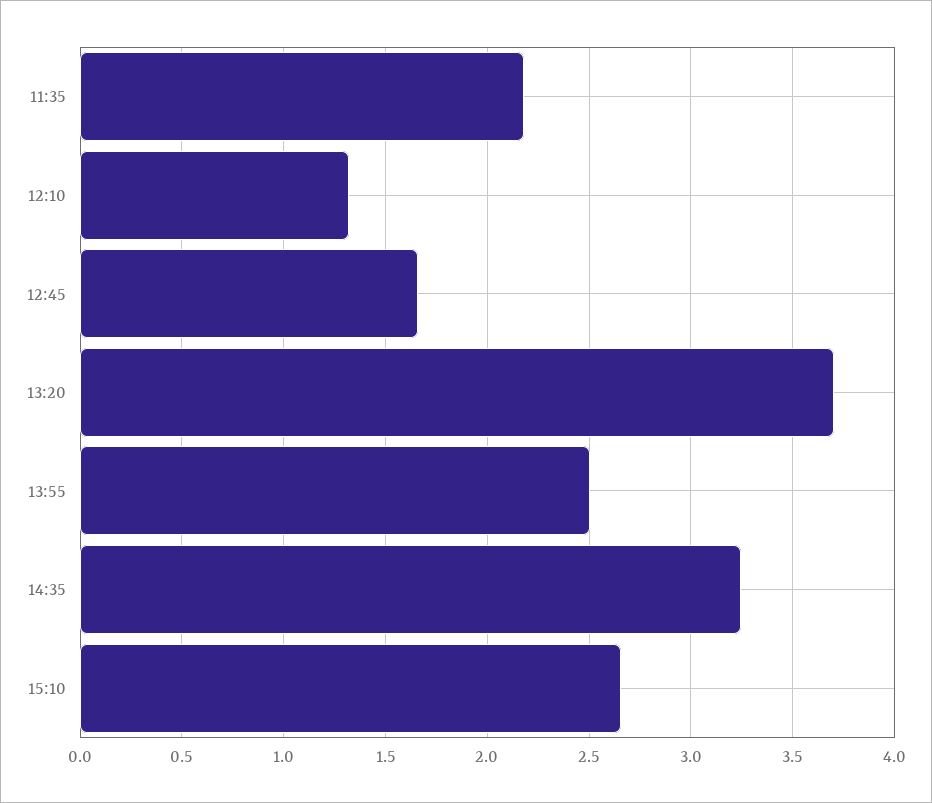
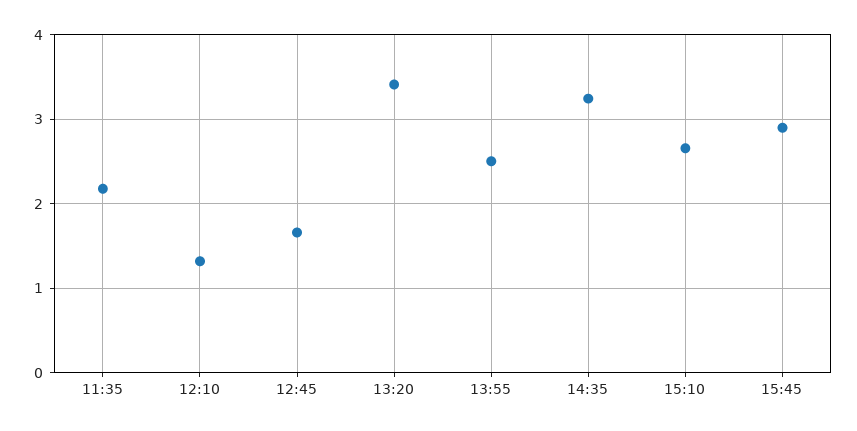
13:20: 3.7 -> 3.4
15:45: none -> 2.9

